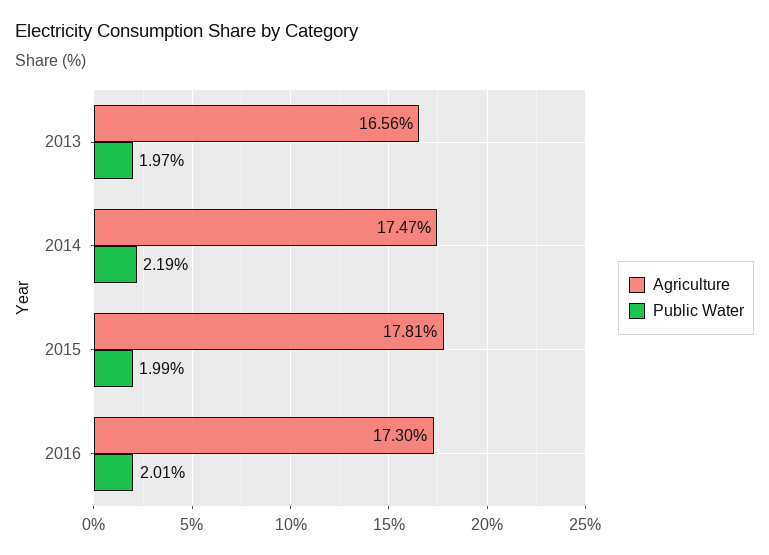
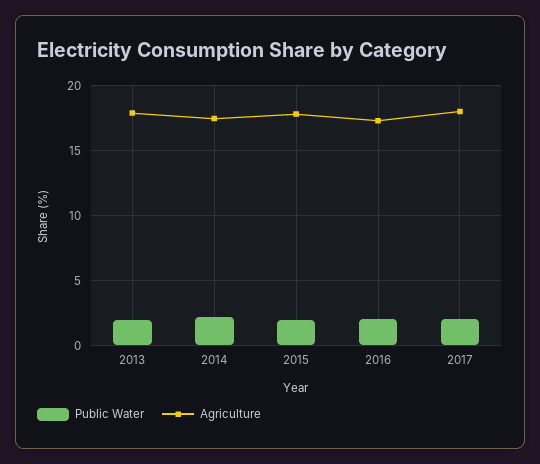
Agriculture, 2013: 16.56 -> 18
Public Water, 2017: none -> 2
Agriculture, 2017: none -> 18

